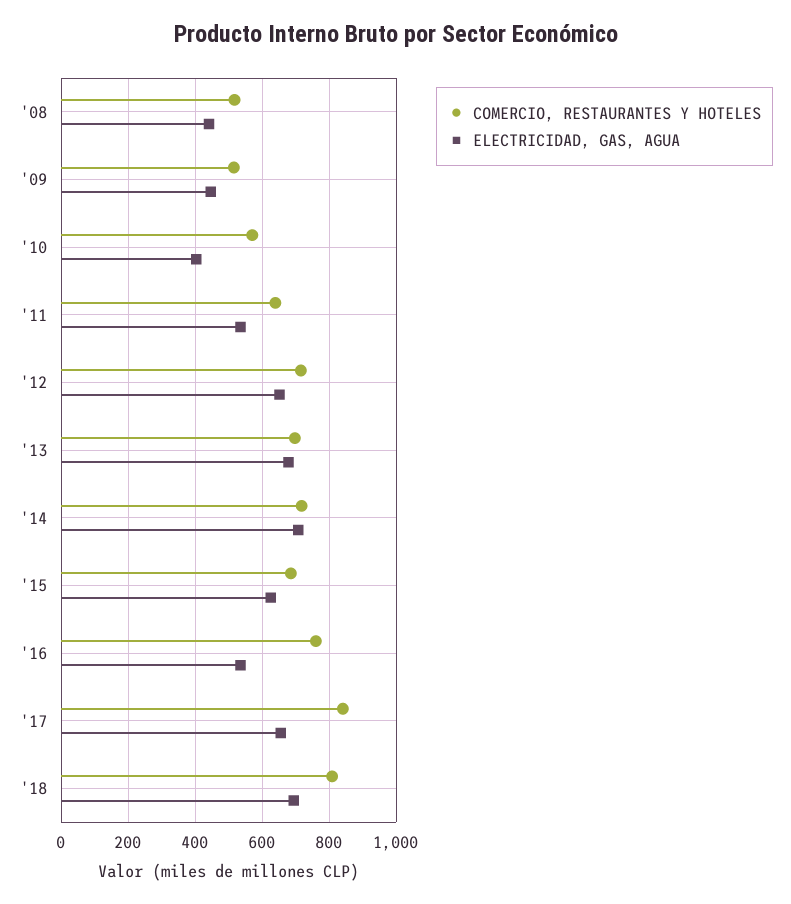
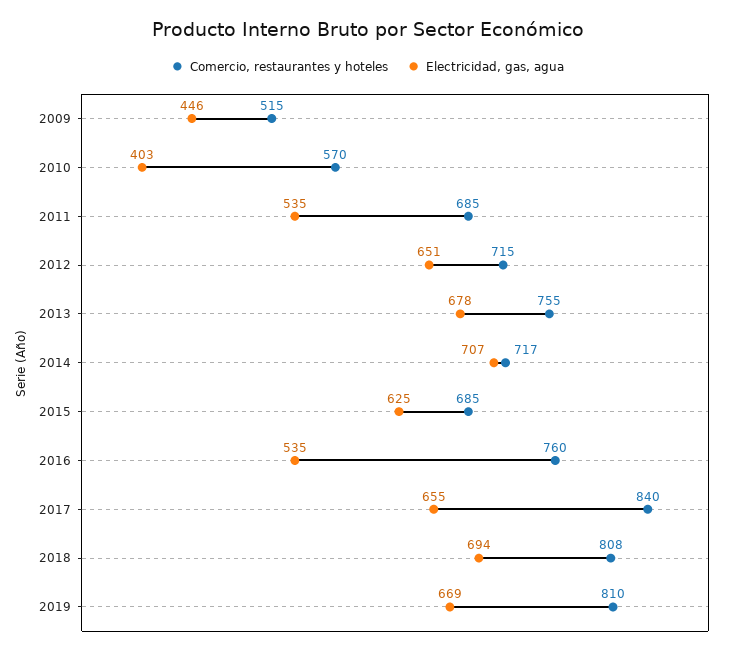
COMERCIO, RESTAURANTES Y HOTELES, '08: 520 -> none
ELECTRICIDAD, GAS, AGUA, '08: 440 -> none
COMERCIO, RESTAURANTES Y HOTELES, '11: 640 -> 685
COMERCIO, RESTAURANTES Y HOTELES, '13: 700 -> 755
COMERCIO, RESTAURANTES Y HOTELES, 2019: none -> 810
ELECTRICIDAD, GAS, AGUA, 2019: none -> 669

